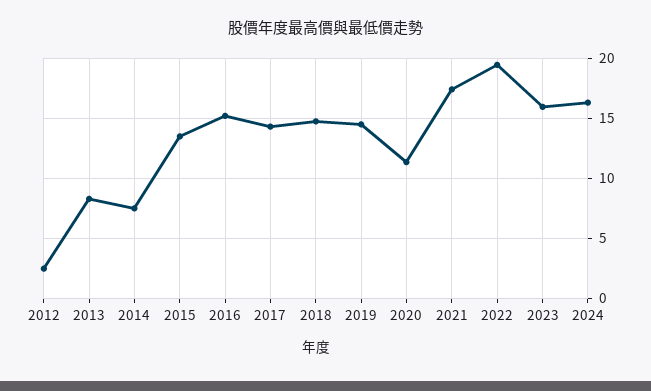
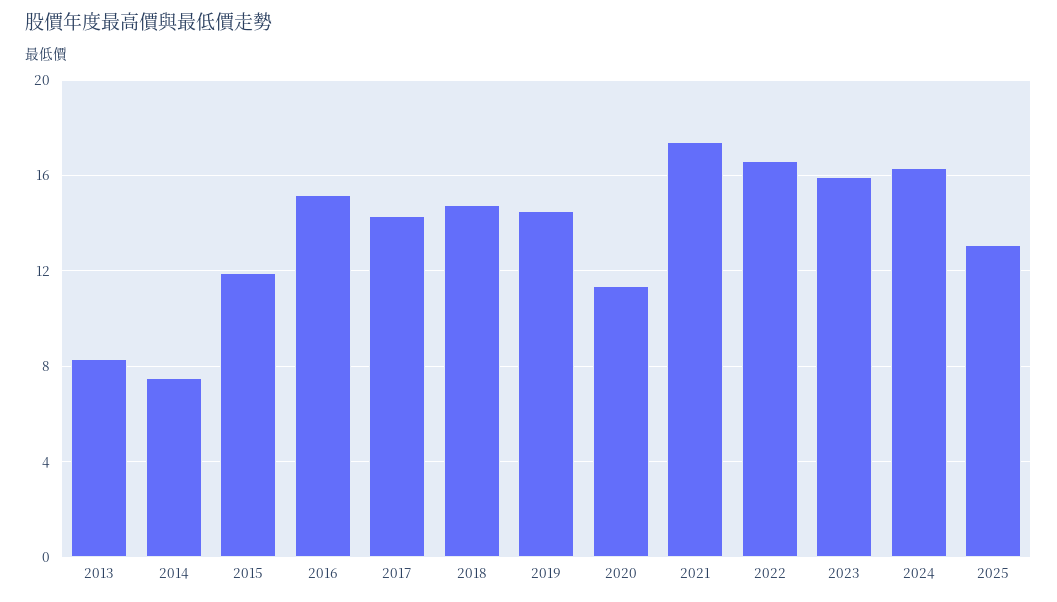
2012: 2.5 -> none
2015: 13.5 -> 12
2022: 19.5 -> 16.5
2025: none -> 13

